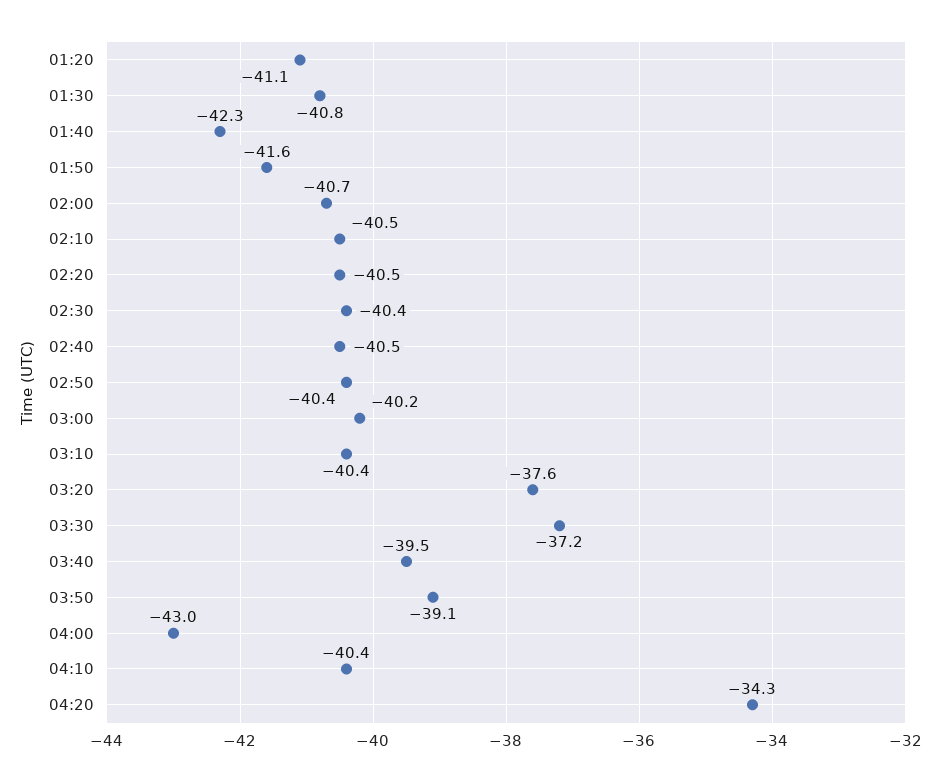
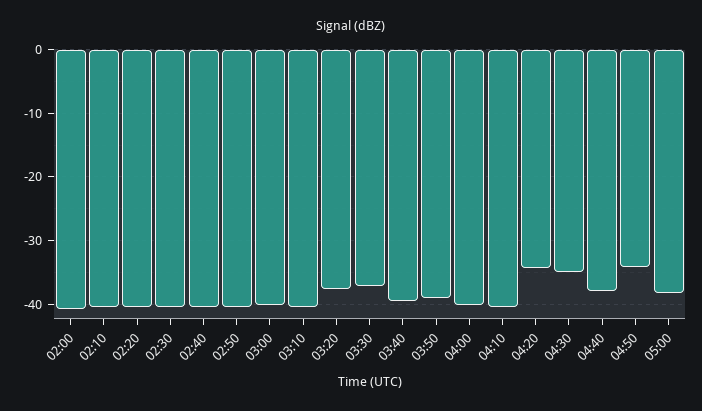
01:20: -41.1 -> none
01:30: -40.8 -> none
01:40: -42.3 -> none
01:50: -41.6 -> none
04:00: -43 -> -40
04:30: none -> -35
04:40: none -> -38
04:50: none -> -34
05:00: none -> -38

